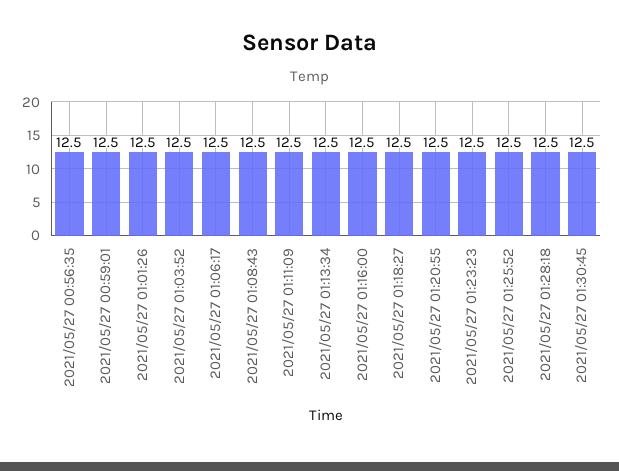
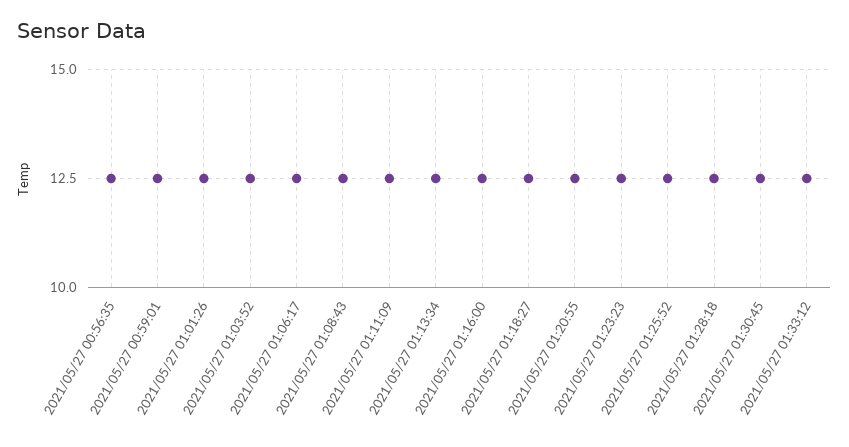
2021/05/27 01:33:12: none -> 12.5

